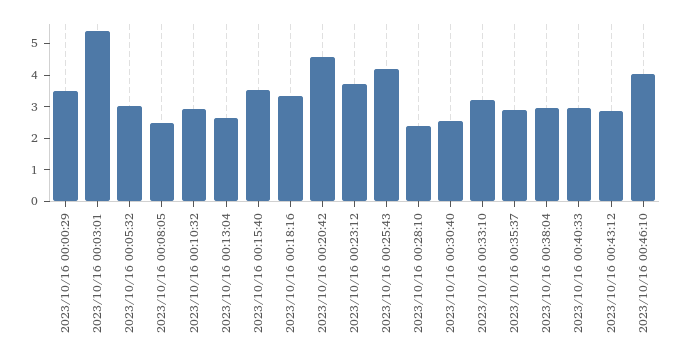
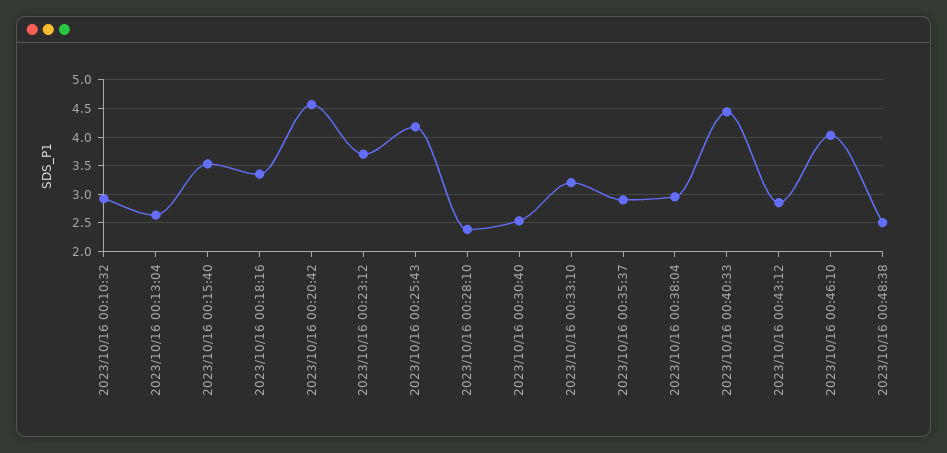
2023/10/16 00:00:29: 3.5 -> none
2023/10/16 00:03:01: 5.5 -> none
2023/10/16 00:05:32: 3 -> none
2023/10/16 00:08:05: 2.5 -> none
2023/10/16 00:40:33: 3 -> 4.5
2023/10/16 00:48:38: none -> 2.5

